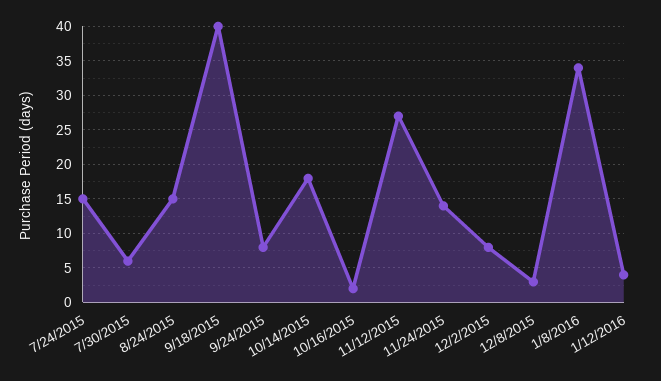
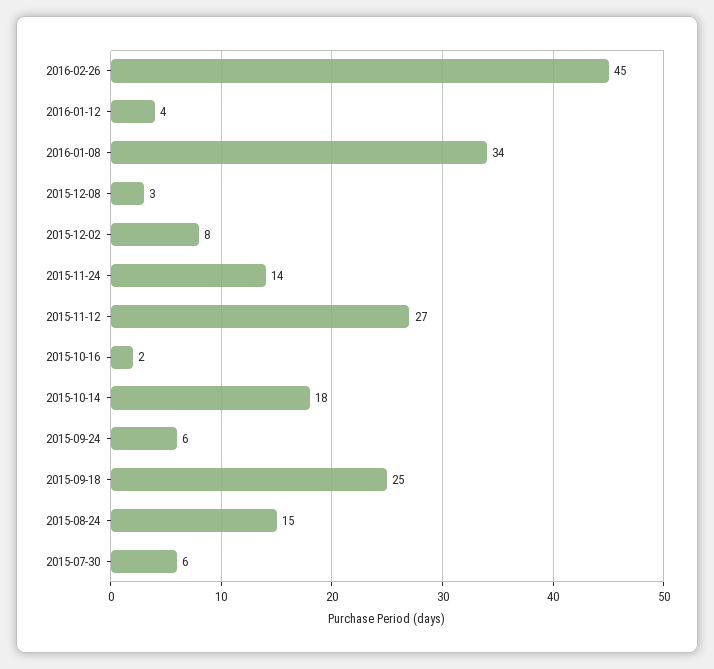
7/24/2015: 15 -> none
9/18/2015: 40 -> 25
9/24/2015: 8 -> 6
2016-02-26: none -> 45

